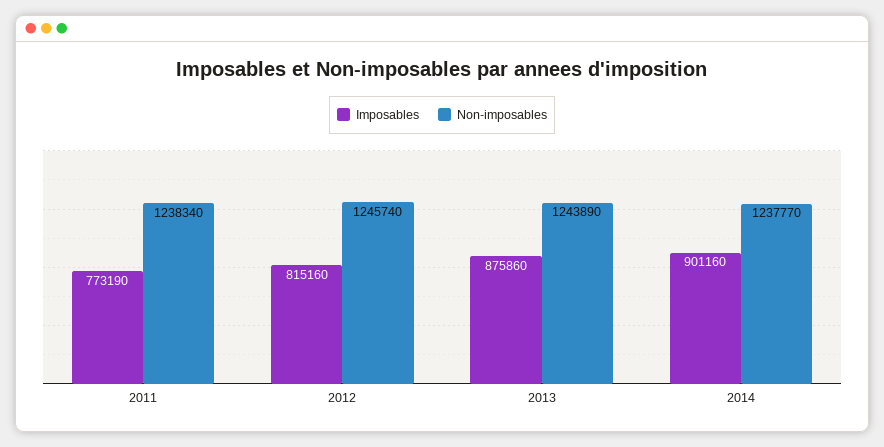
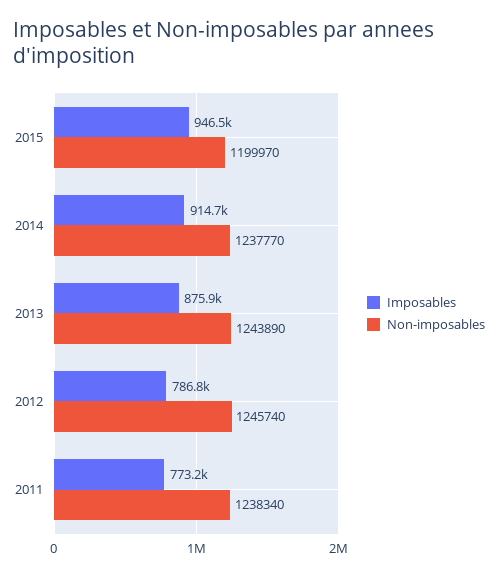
Imposables, 2012: 815160 -> 786800
Imposables, 2014: 901160 -> 914700
Imposables, 2015: none -> 946500
Non-imposables, 2015: none -> 1199970

